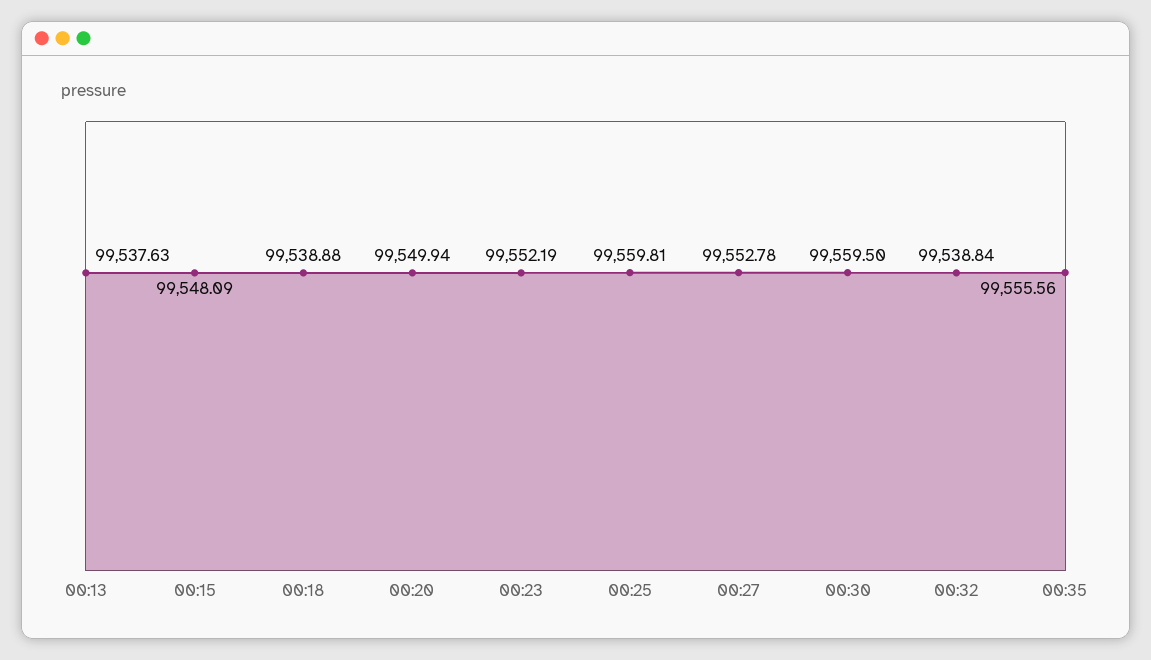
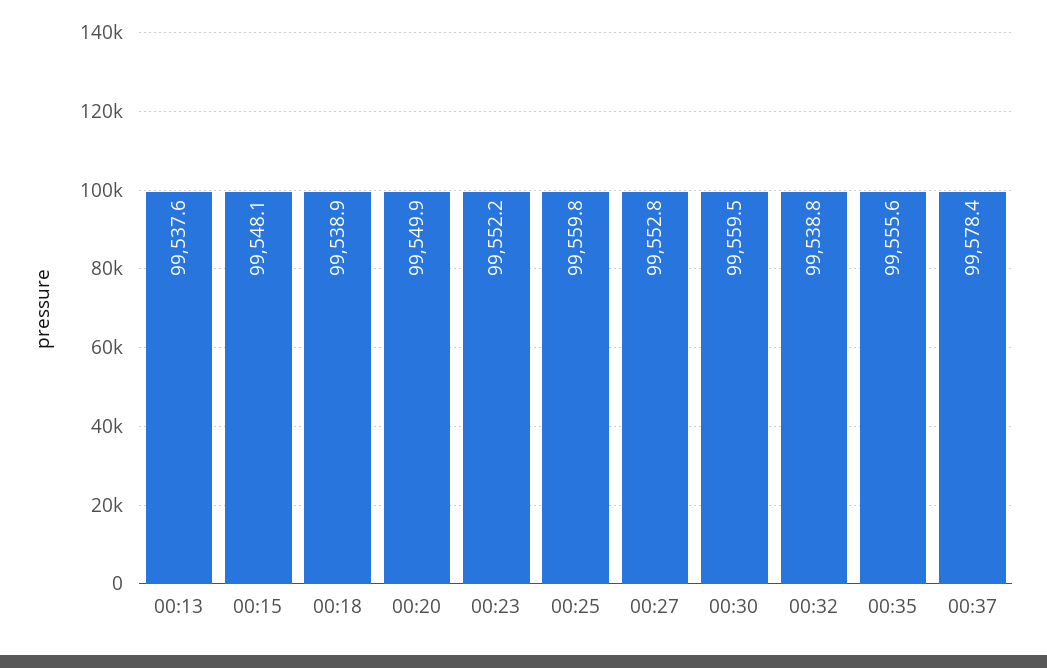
00:37: none -> 99578.4

